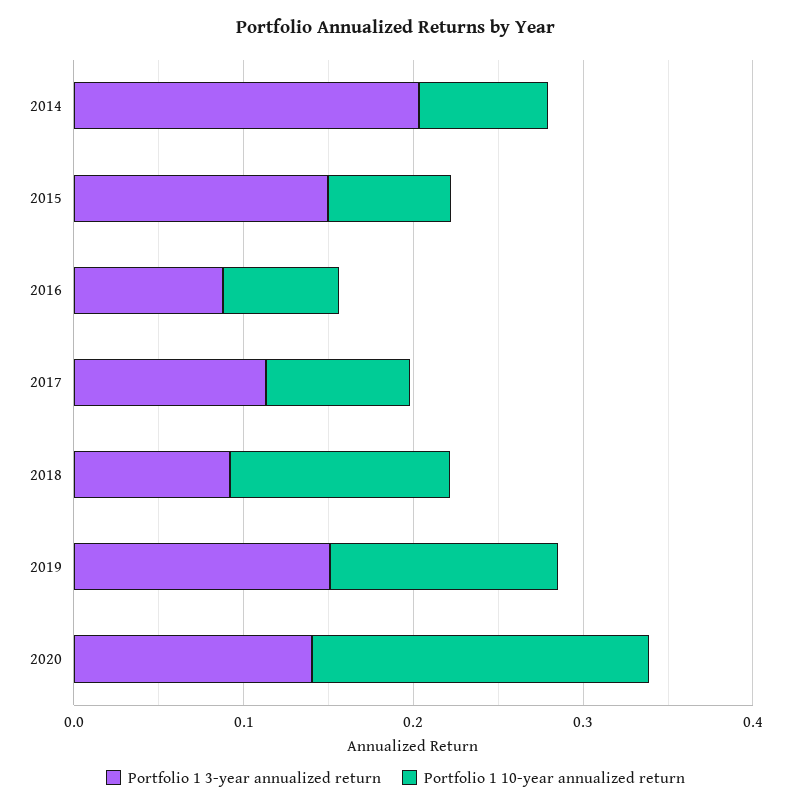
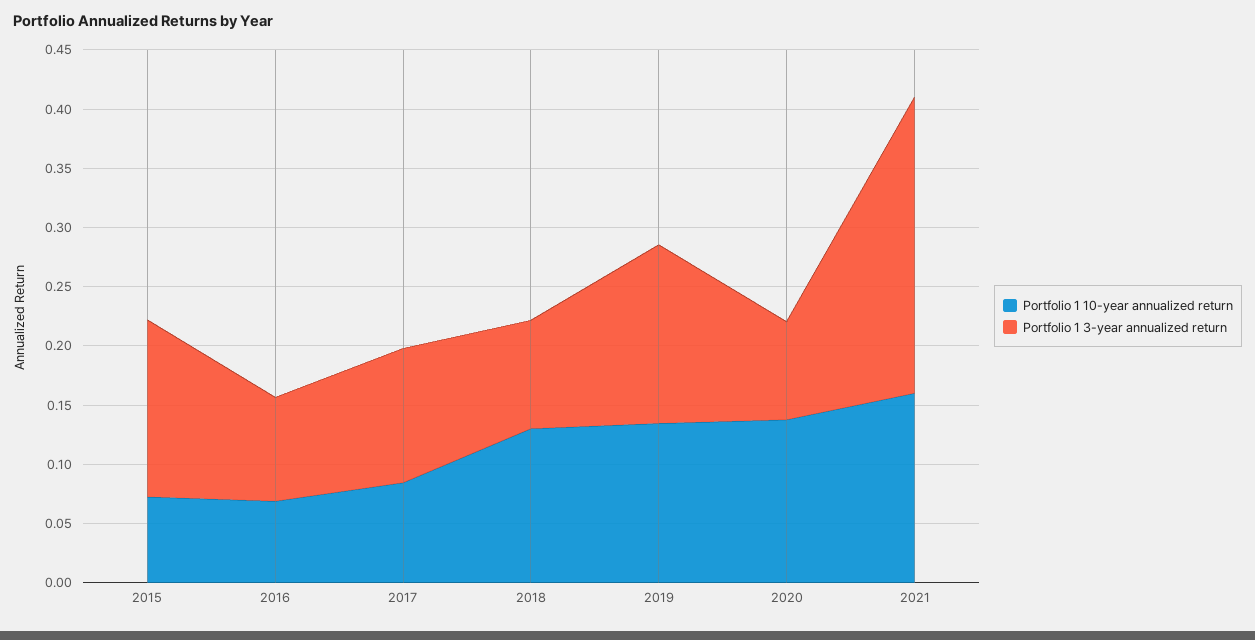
Portfolio 1 3-year annualized return, 2014: 0.2 -> none
Portfolio 1 10-year annualized return, 2014: 0.08 -> none
Portfolio 1 3-year annualized return, 2020: 0.14 -> 0.08
Portfolio 1 10-year annualized return, 2020: 0.2 -> 0.14
Portfolio 1 10-year annualized return, 2021: none -> 0.16
Portfolio 1 3-year annualized return, 2021: none -> 0.25

